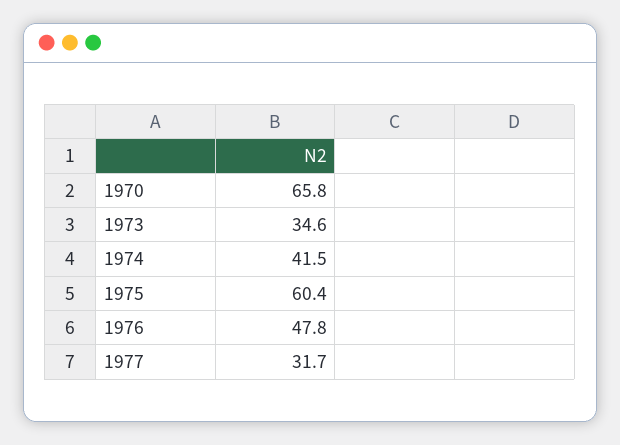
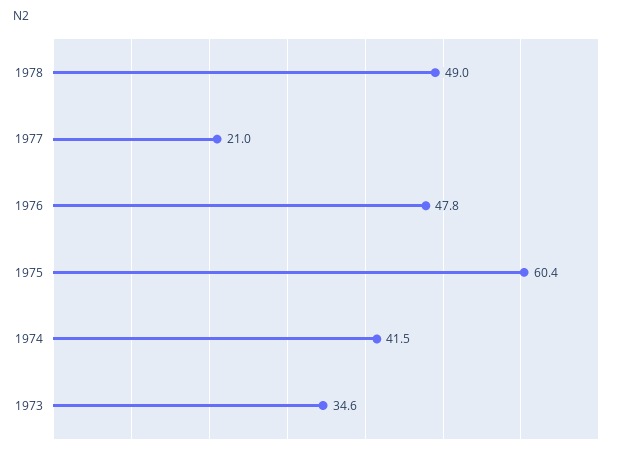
1970: 65.8 -> none
1977: 31.7 -> 21
1978: none -> 49

